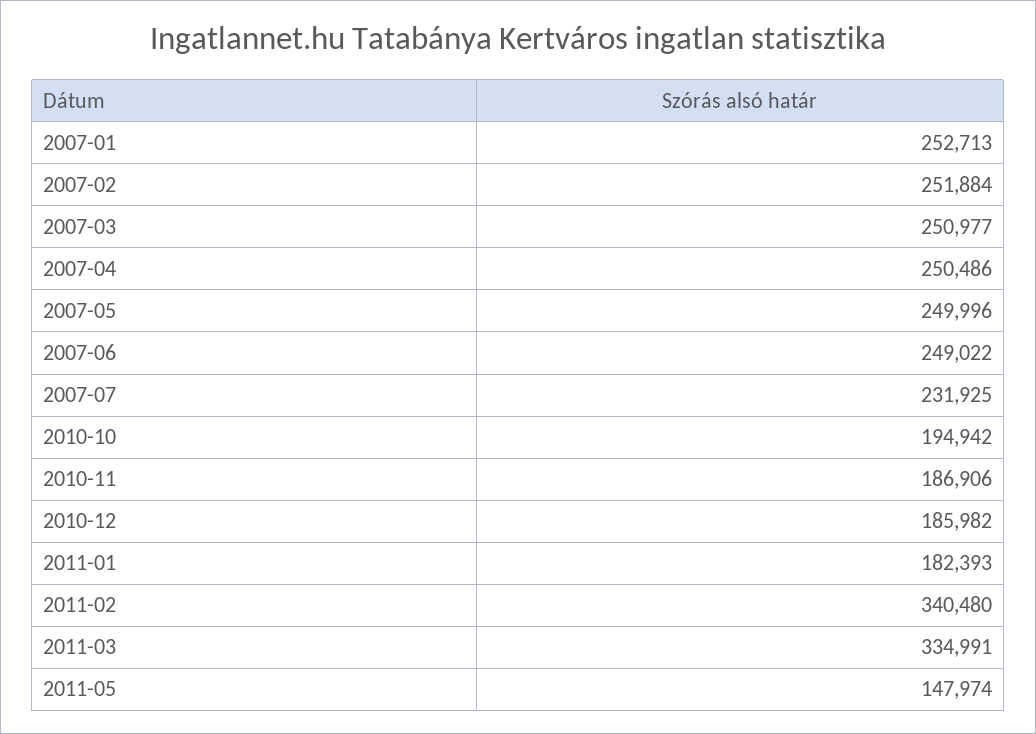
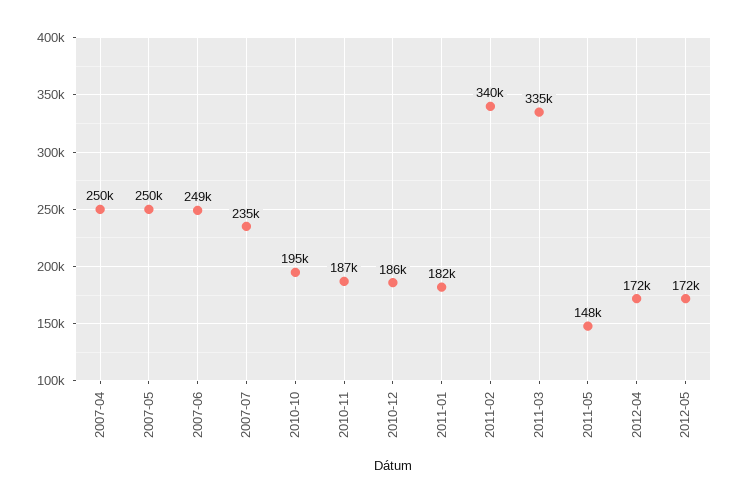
2007-01: 252713 -> none
2007-02: 251884 -> none
2007-03: 250977 -> none
2007-07: 231925 -> 235000
2012-04: none -> 172000
2012-05: none -> 172000

